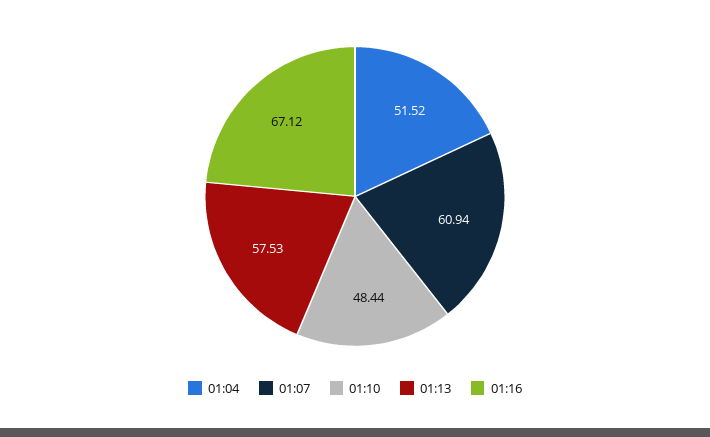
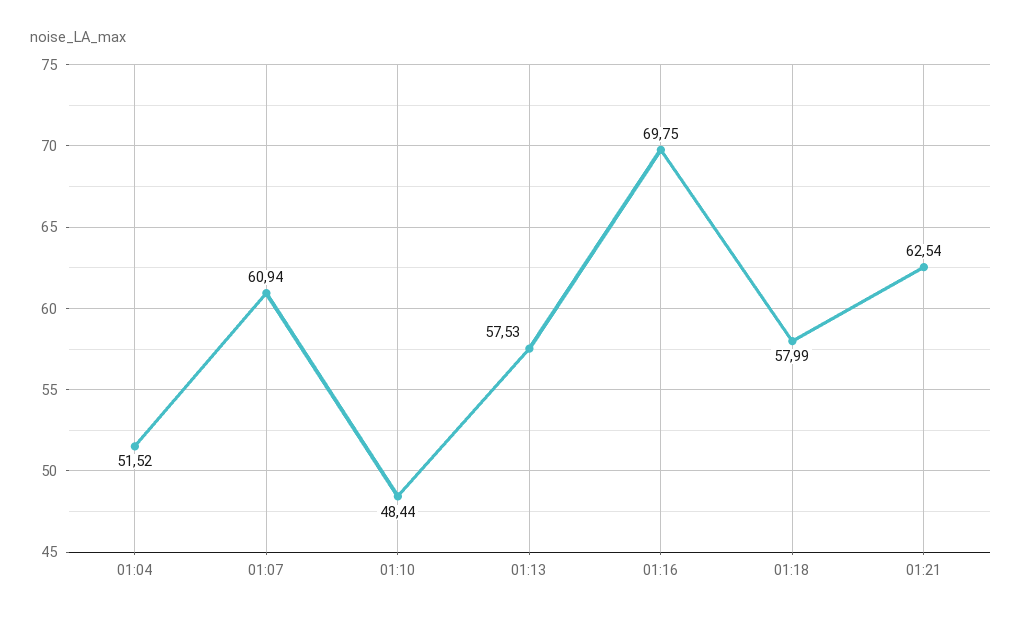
01:16: 67.12 -> 69.75
01:18: none -> 57.99
01:21: none -> 62.54

